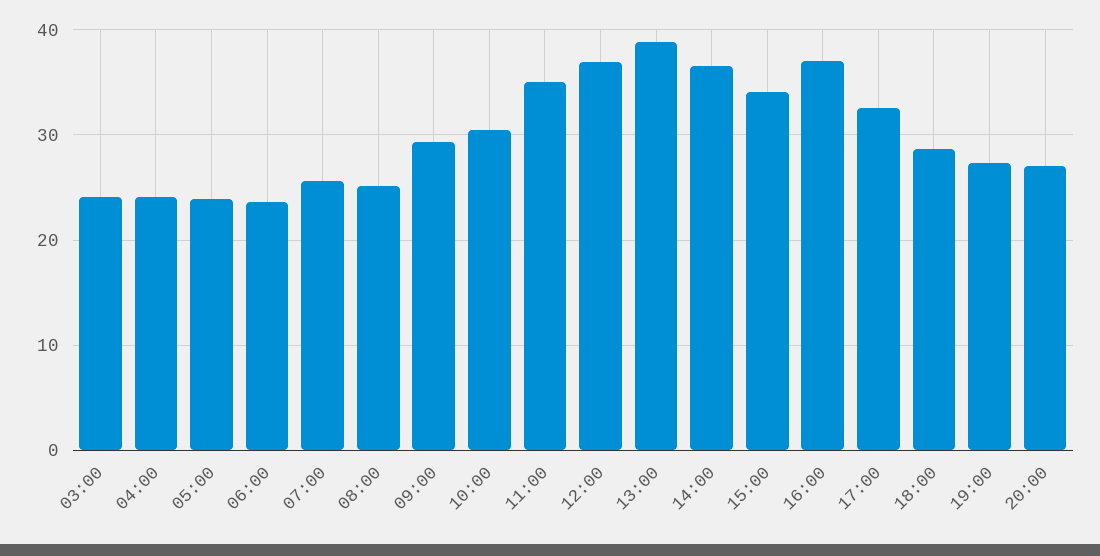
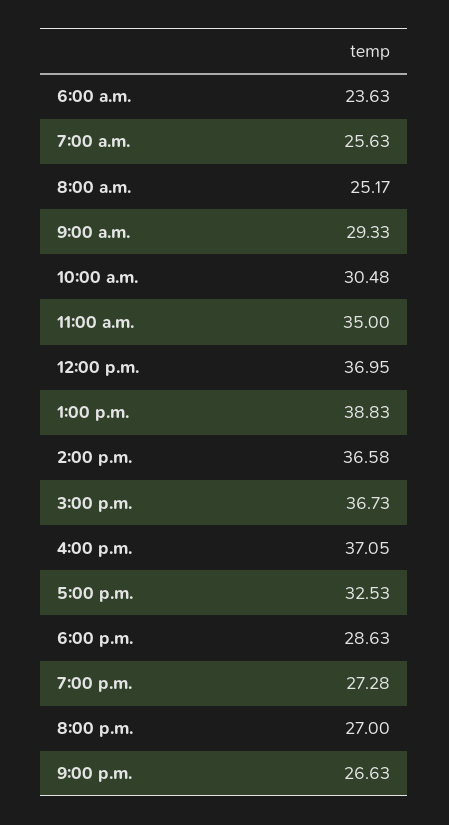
03:00: 24 -> none
04:00: 24 -> none
05:00: 24 -> none
15:00: 34 -> 36.73
9:00 p.m.: none -> 26.63

